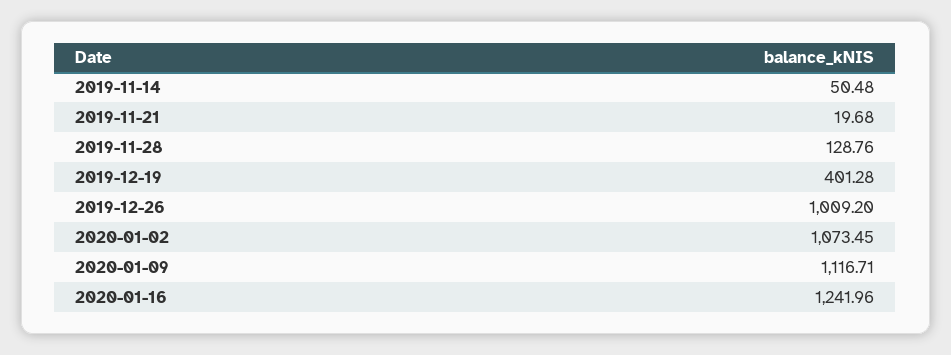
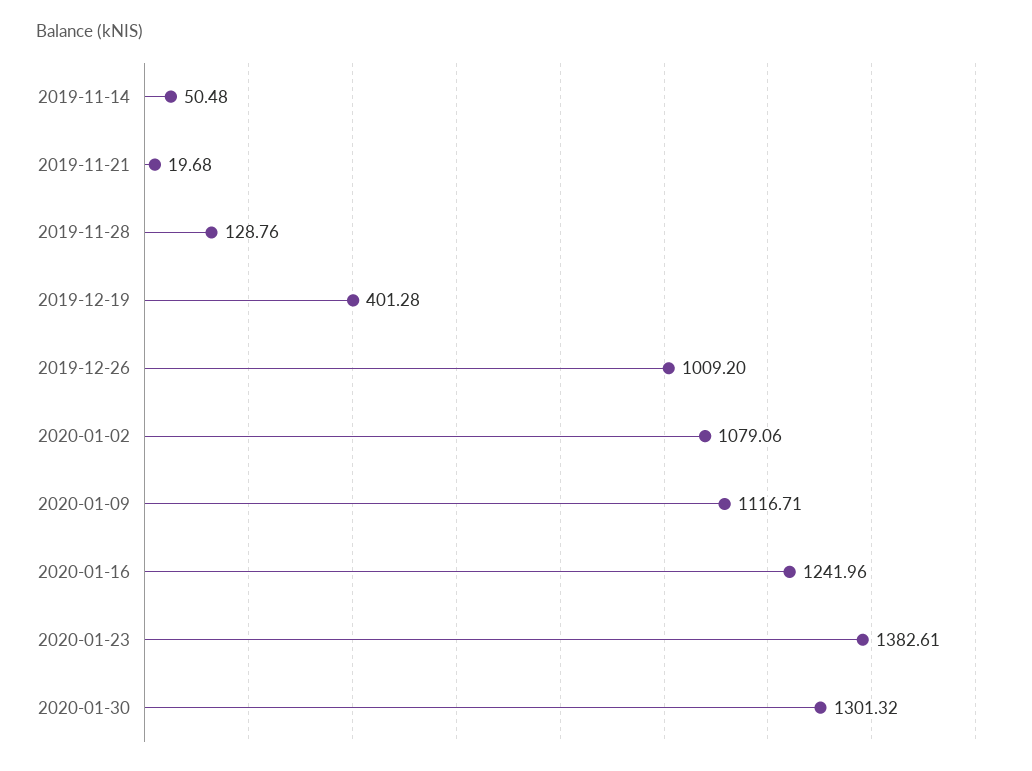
2020-01-02: 1073.45 -> 1079.06
2020-01-23: none -> 1382.61
2020-01-30: none -> 1301.32

